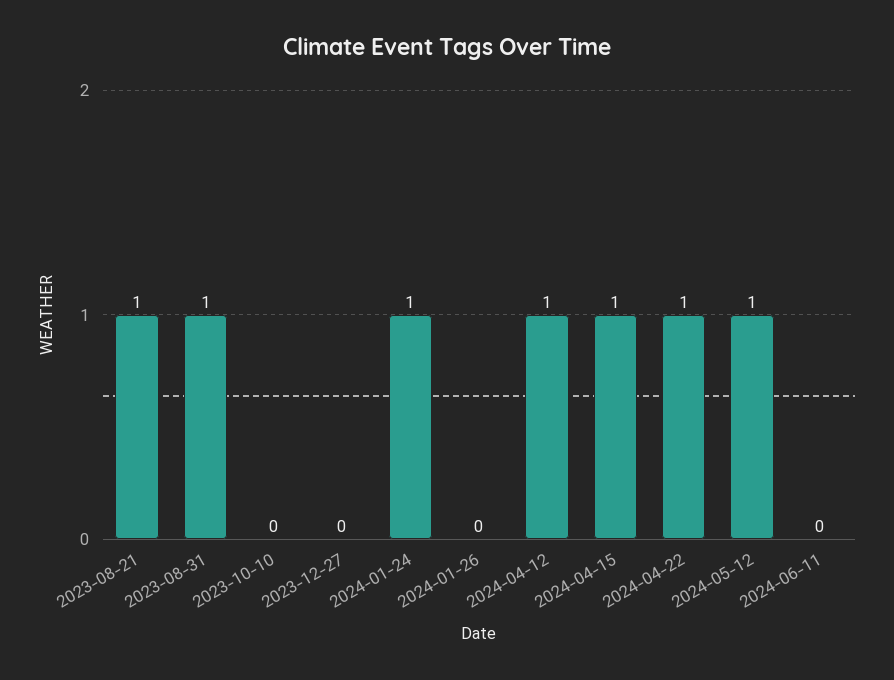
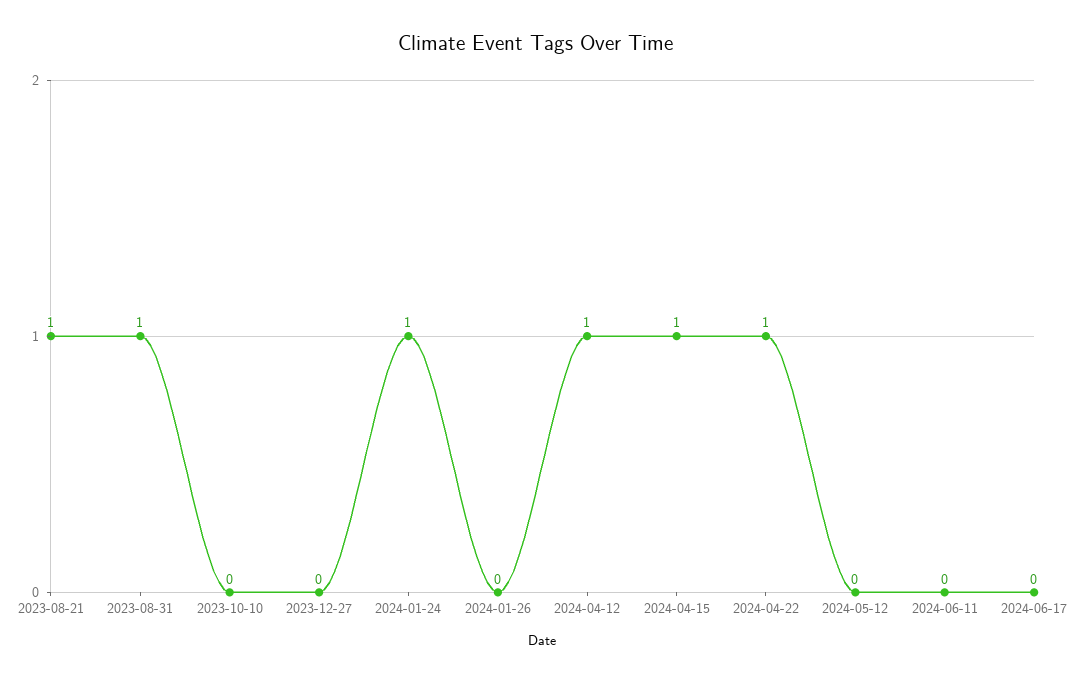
2024-05-12: 1 -> 0
2024-06-17: none -> 0

